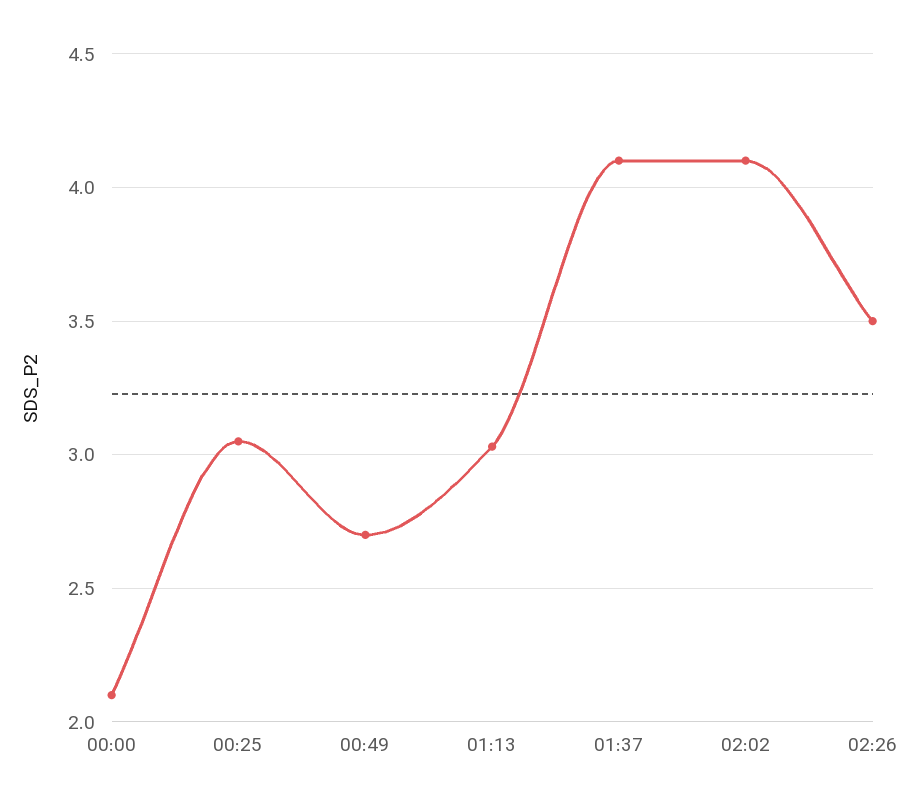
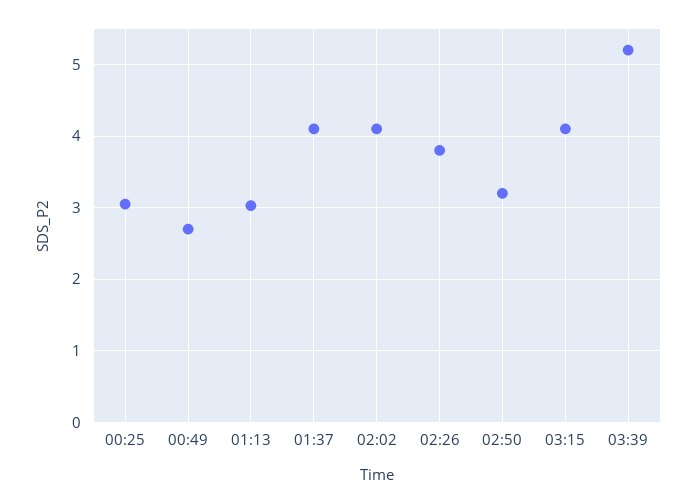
00:00: 2.1 -> none
02:26: 3.5 -> 3.8
02:50: none -> 3.2
03:15: none -> 4.1
03:39: none -> 5.2

